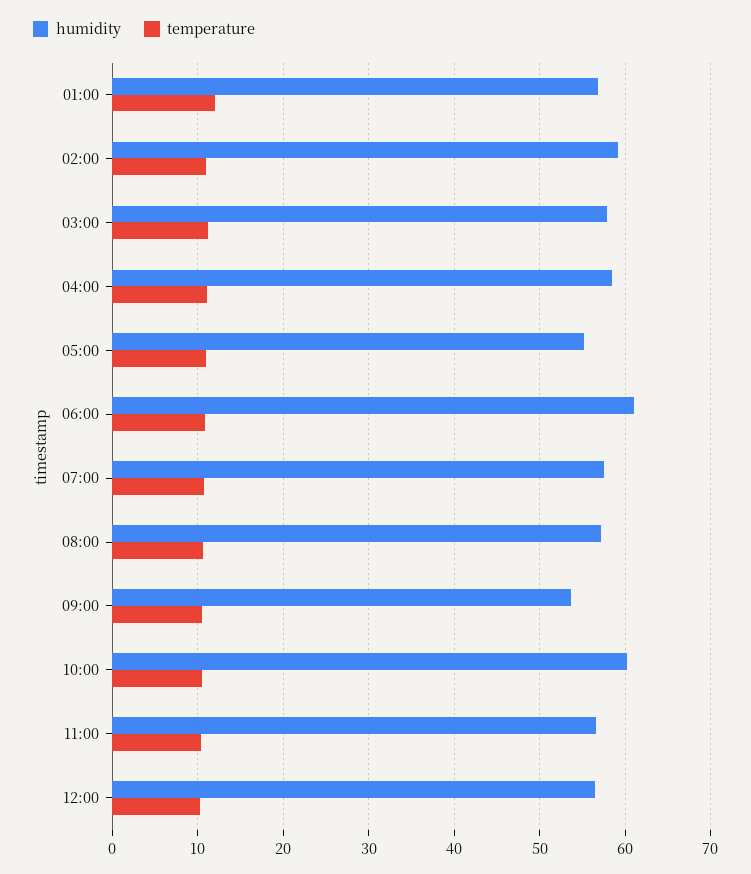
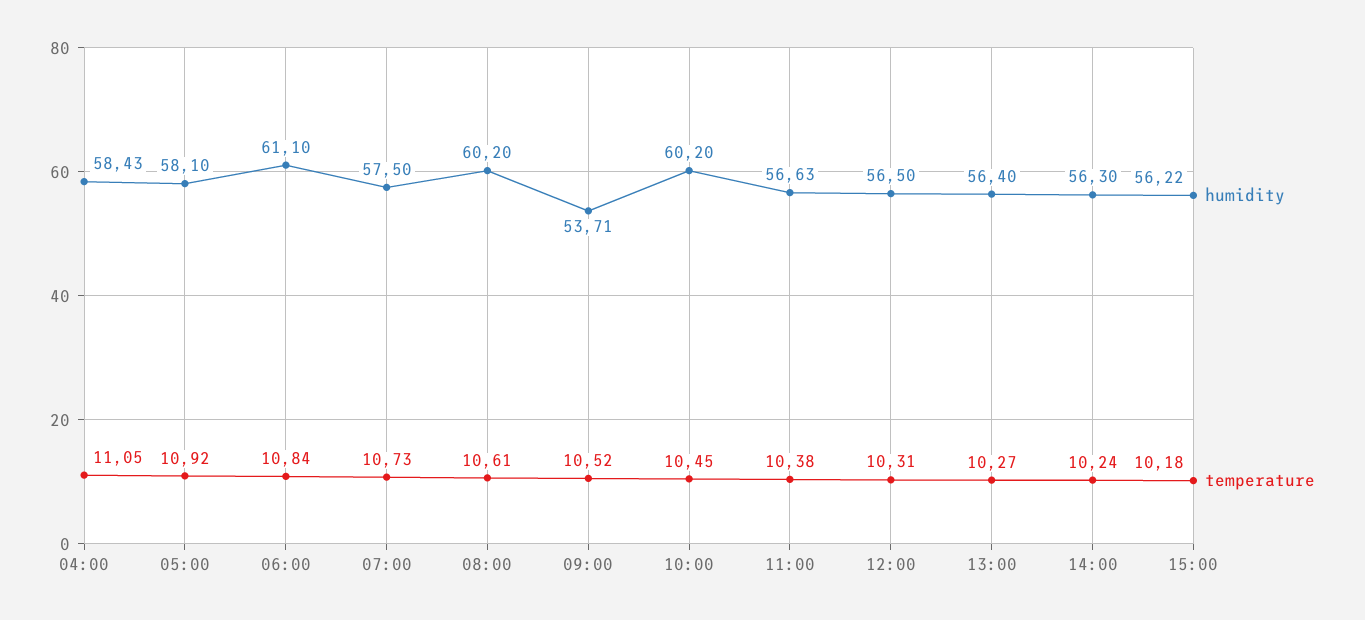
humidity, 01:00: 57 -> none
temperature, 01:00: 12 -> none
humidity, 02:00: 59 -> none
temperature, 02:00: 11 -> none
humidity, 03:00: 58 -> none
temperature, 03:00: 11 -> none
humidity, 05:00: 55 -> 58.1
humidity, 08:00: 57 -> 60.2
humidity, 13:00: none -> 56.4
temperature, 13:00: none -> 10.27
humidity, 14:00: none -> 56.3
temperature, 14:00: none -> 10.24
humidity, 15:00: none -> 56.22
temperature, 15:00: none -> 10.18

